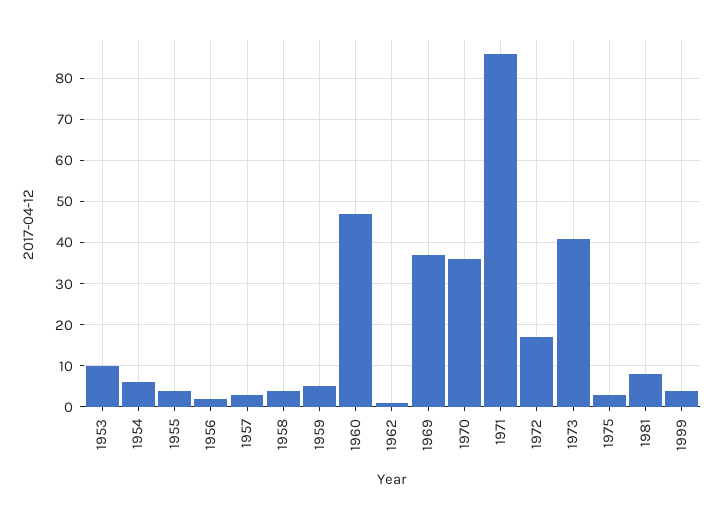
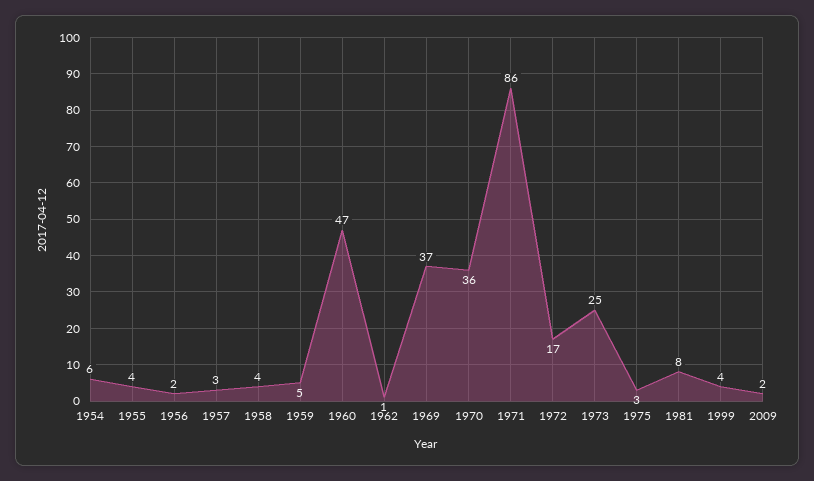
1953: 10 -> none
1973: 40 -> 25
2009: none -> 2

